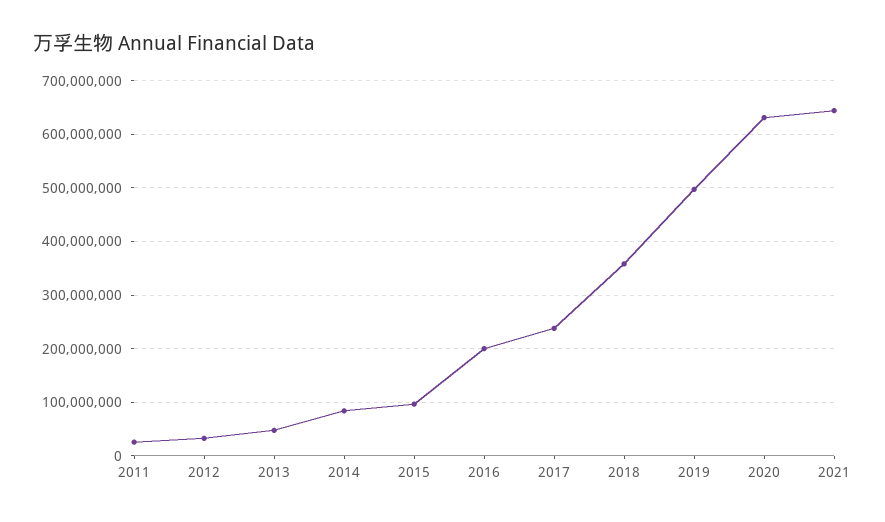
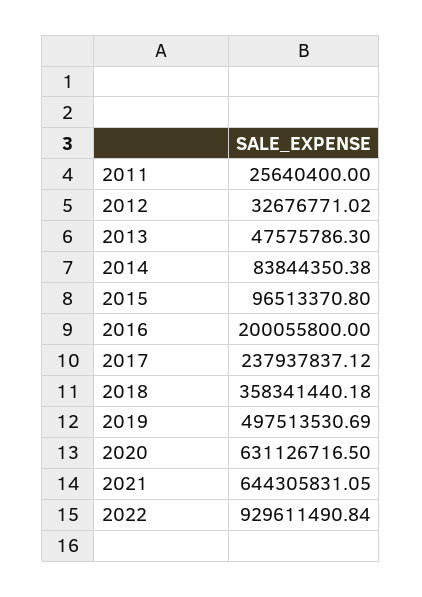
2022: none -> 929611490.84

